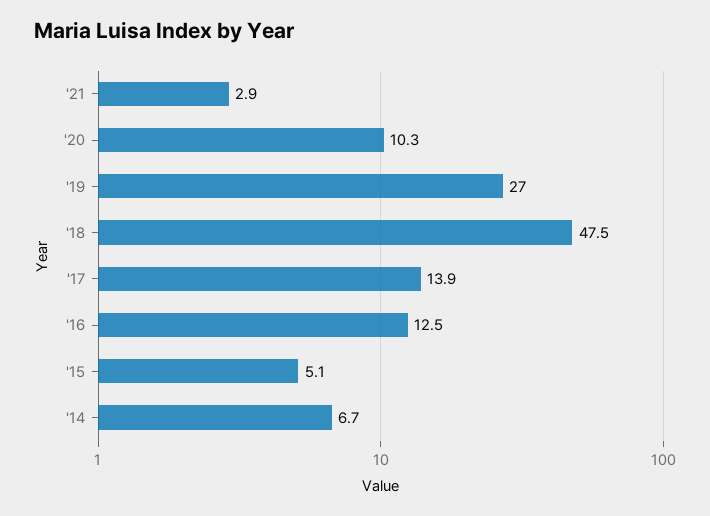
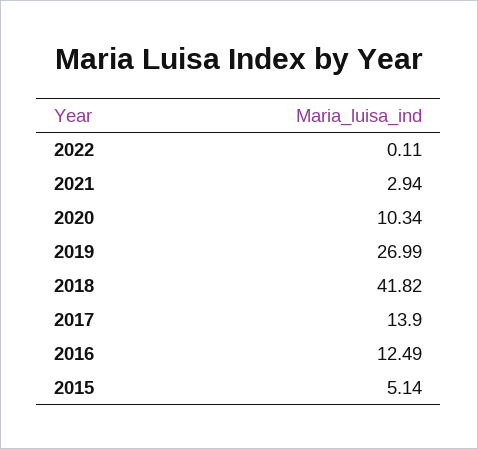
'18: 47.5 -> 41.82
'14: 6.7 -> none
2022: none -> 0.11

